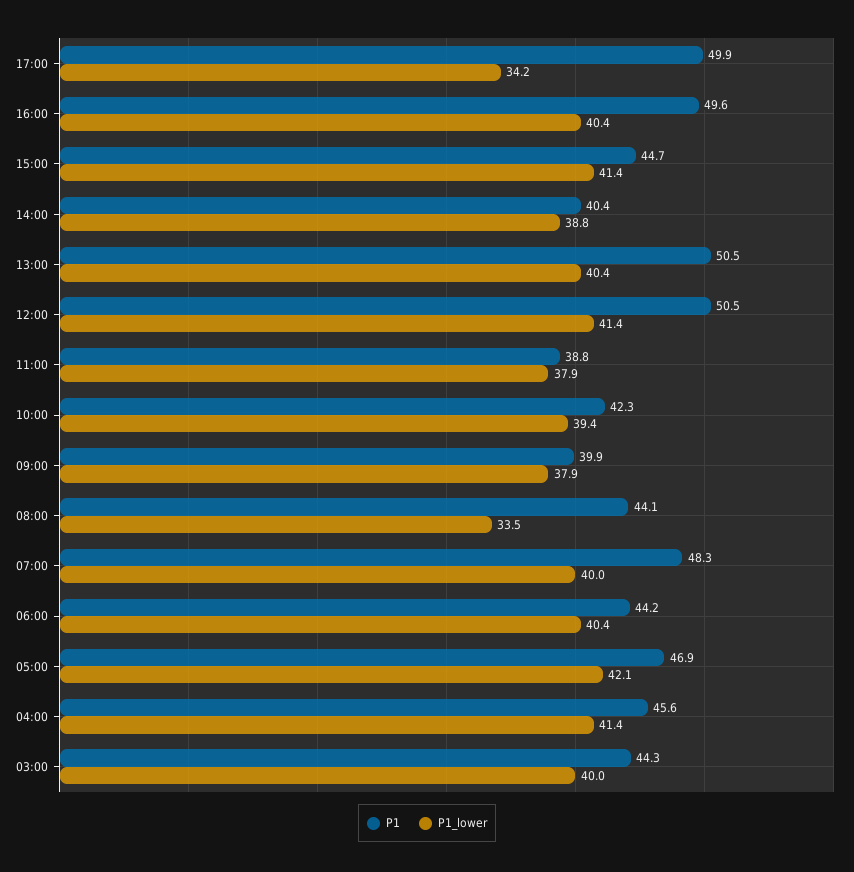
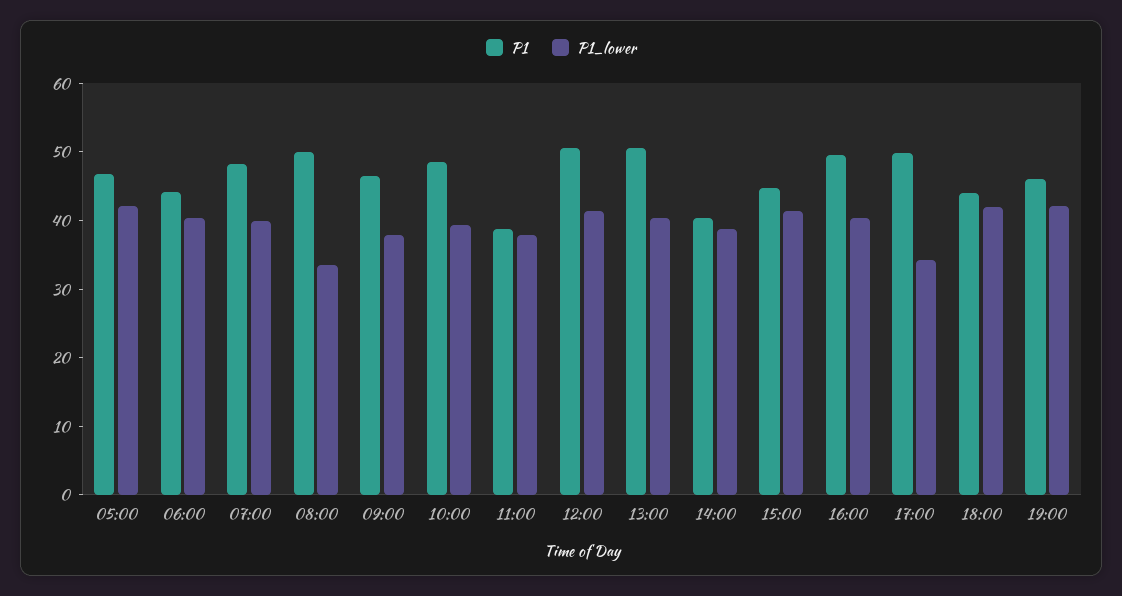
P1, 10:00: 42.3 -> 48
P1, 09:00: 39.9 -> 46
P1, 08:00: 44.1 -> 50
P1, 04:00: 45.6 -> none
P1_lower, 04:00: 41.4 -> none
P1, 03:00: 44.3 -> none
P1_lower, 03:00: 40 -> none
P1, 18:00: none -> 44
P1_lower, 18:00: none -> 42
P1, 19:00: none -> 46
P1_lower, 19:00: none -> 42

